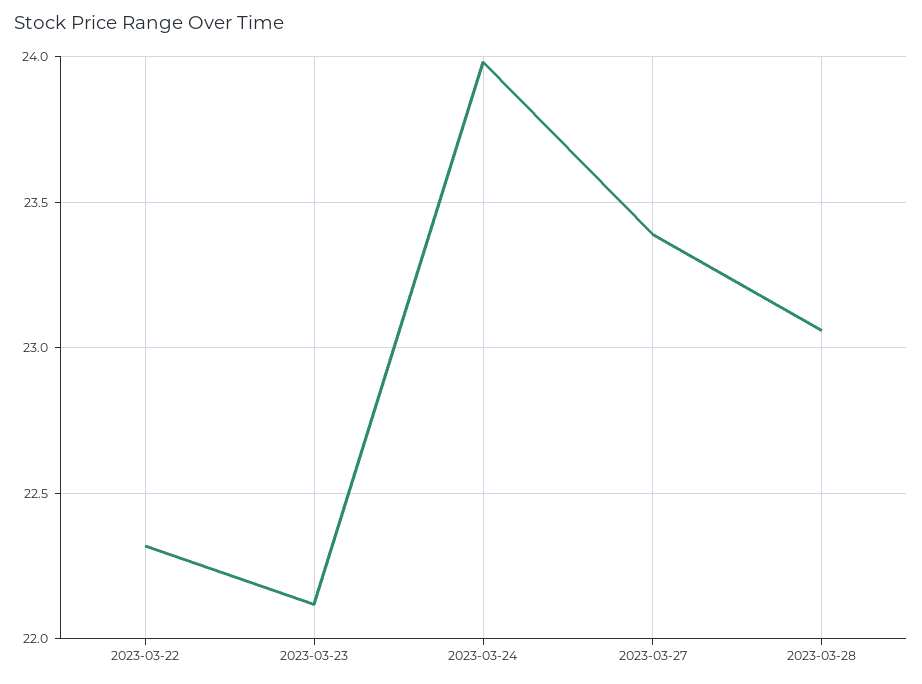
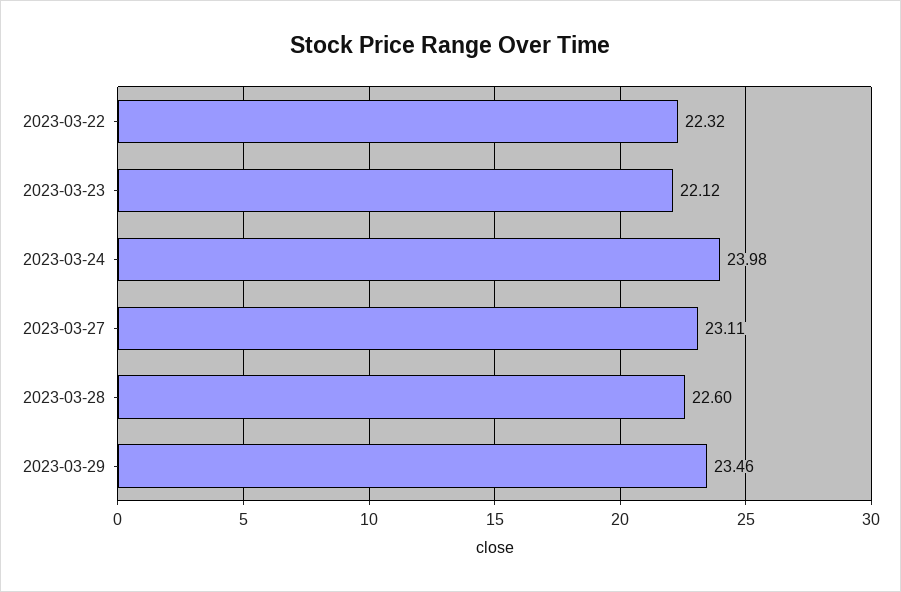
2023-03-27: 23.4 -> 23.11
2023-03-28: 23.05 -> 22.6
2023-03-29: none -> 23.46

